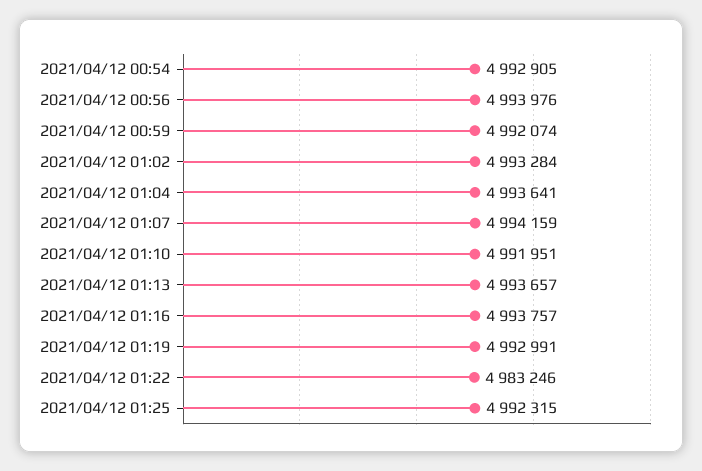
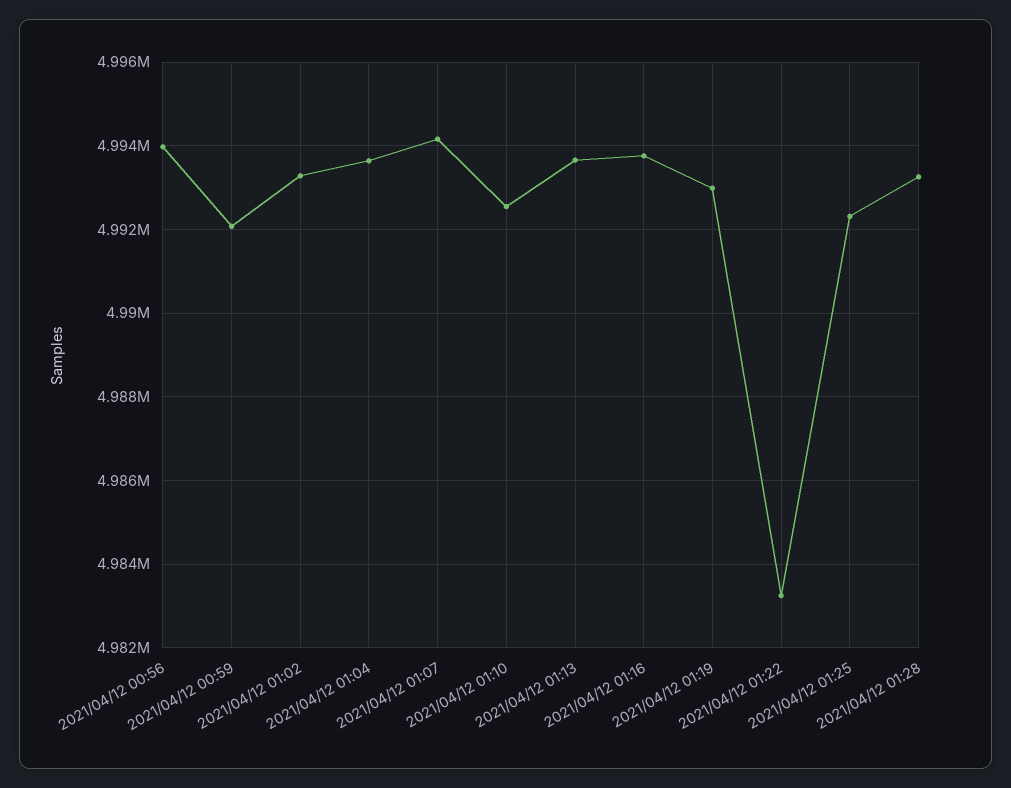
2021/04/12 00:54: 4992905 -> none
2021/04/12 01:10: 4991951 -> 4992600
2021/04/12 01:28: none -> 4993200

